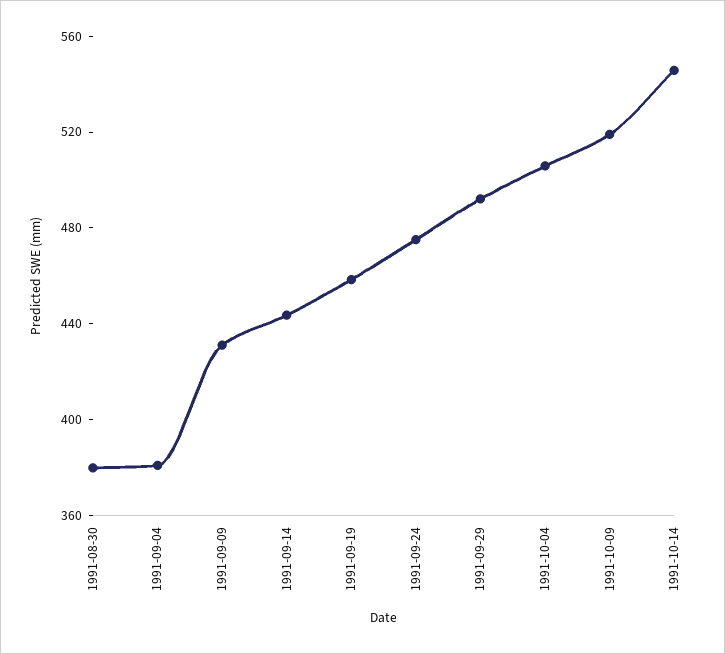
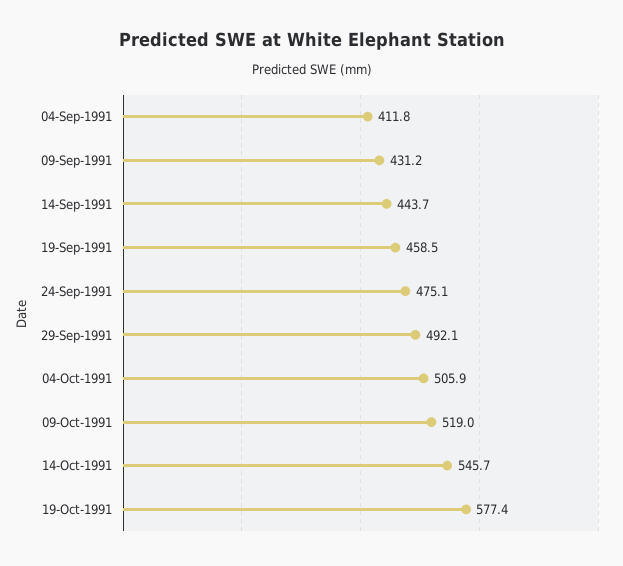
1991-08-30: 380 -> none
1991-09-04: 380 -> 411.8
19-Oct-1991: none -> 577.4

